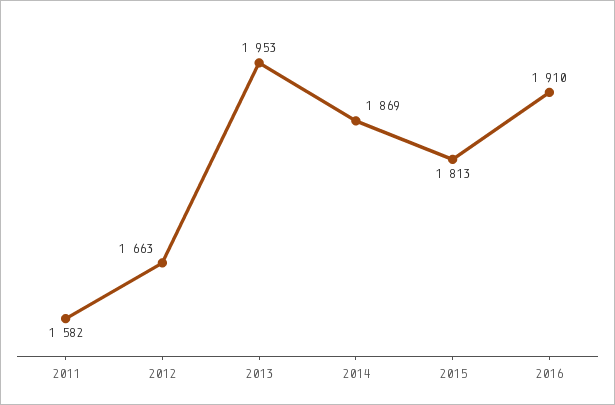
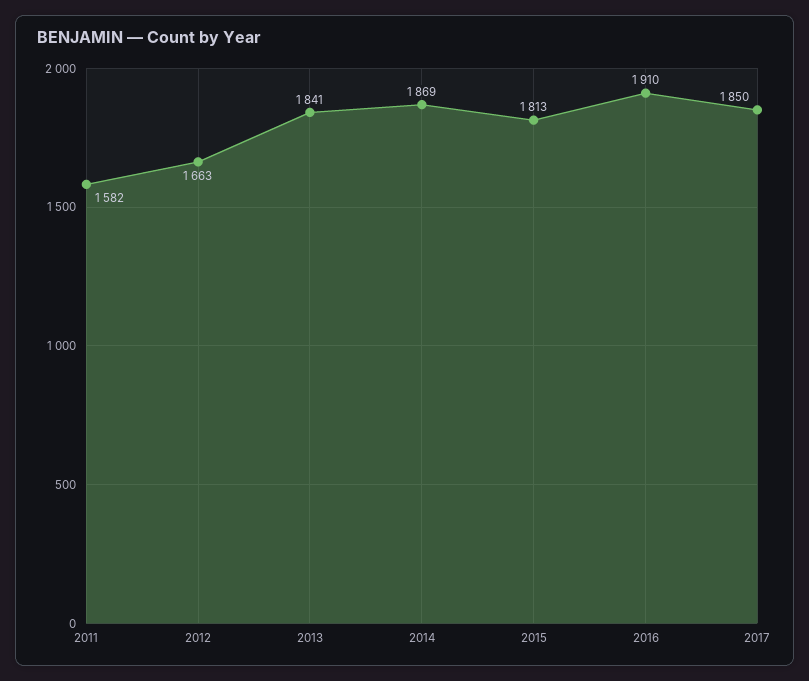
2013: 1953 -> 1841
2017: none -> 1850

